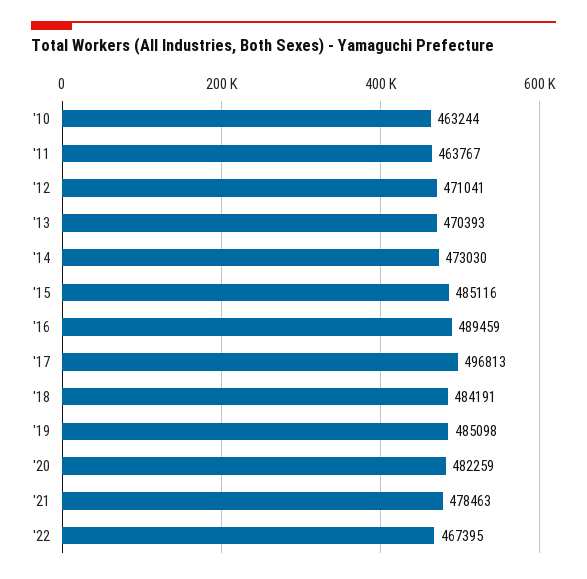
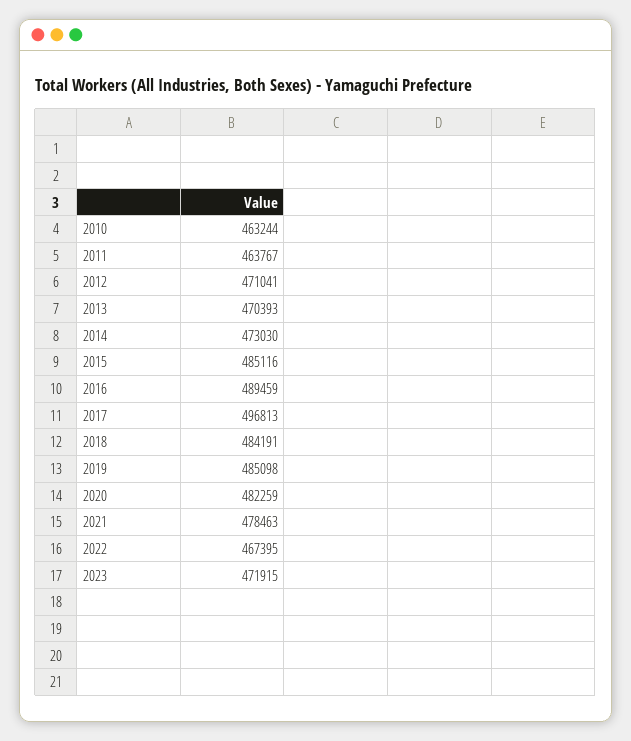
2023: none -> 471915

